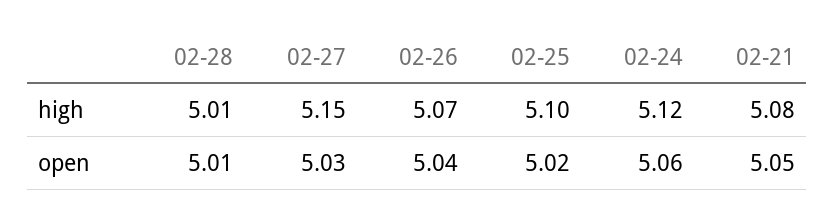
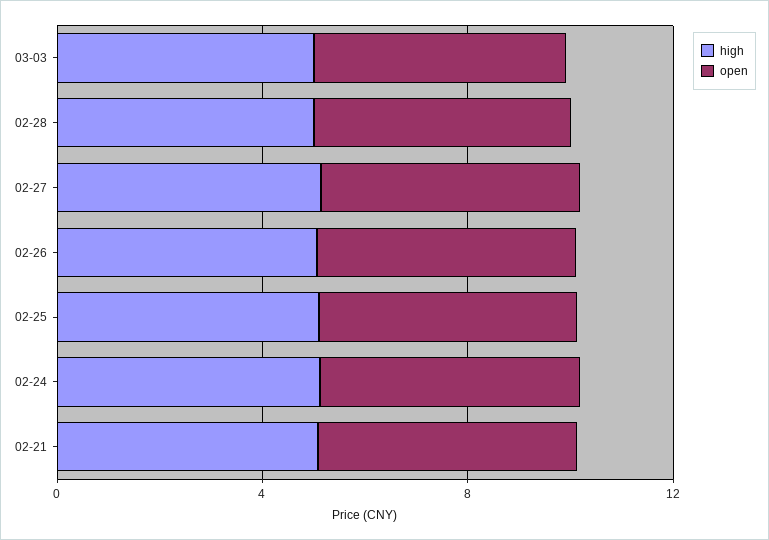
high, 03-03: none -> 5
open, 03-03: none -> 5

